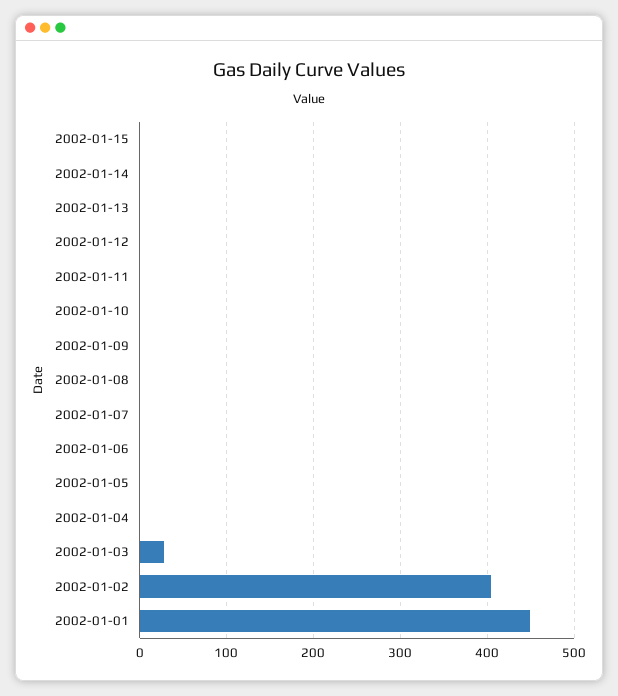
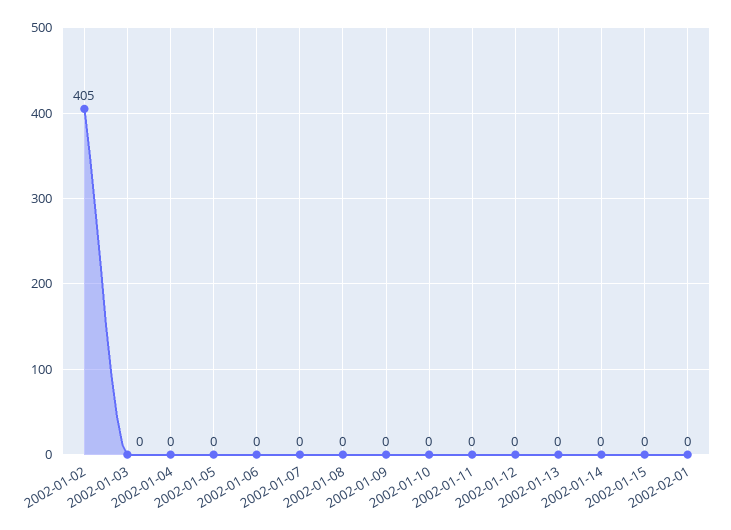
2002-01-03: 30 -> 0
2002-01-01: 450 -> none
2002-02-01: none -> 0

